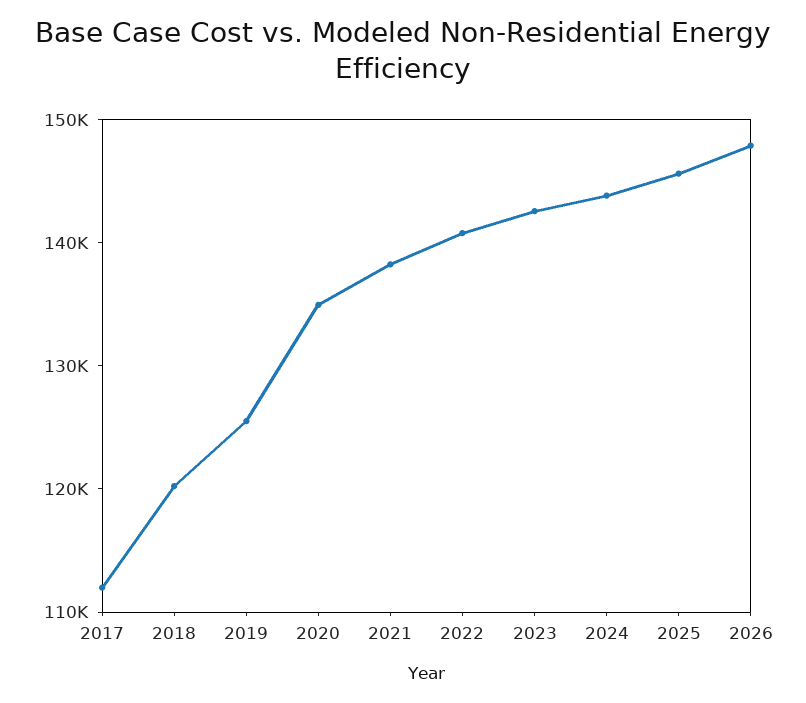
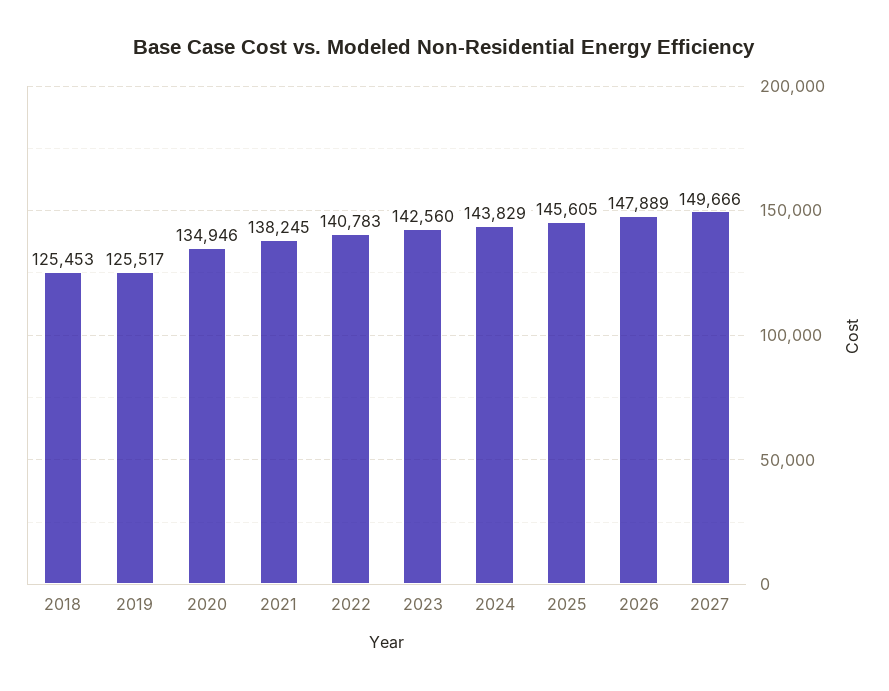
2017: 112000 -> none
2018: 120000 -> 125453
2027: none -> 149666

